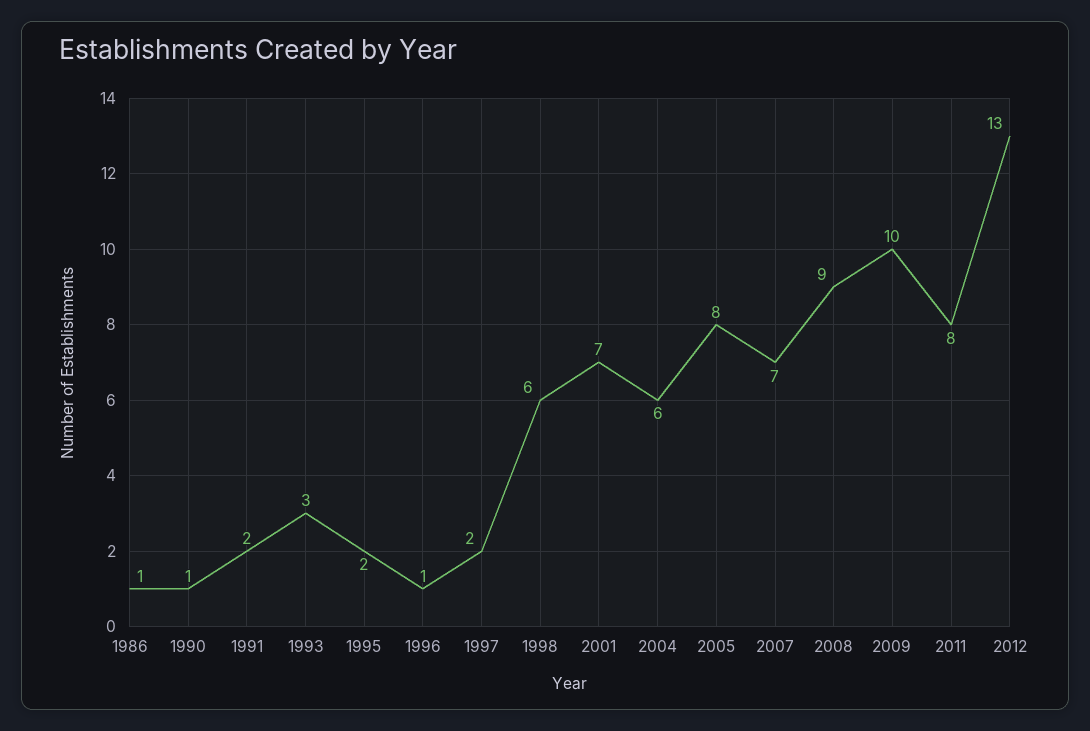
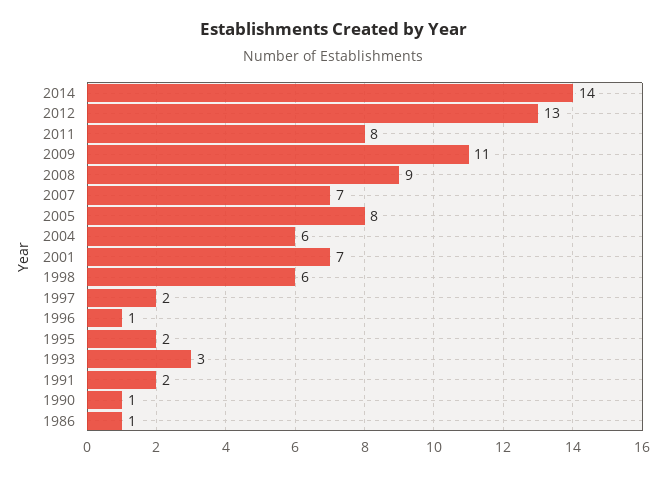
2009: 10 -> 11
2014: none -> 14

